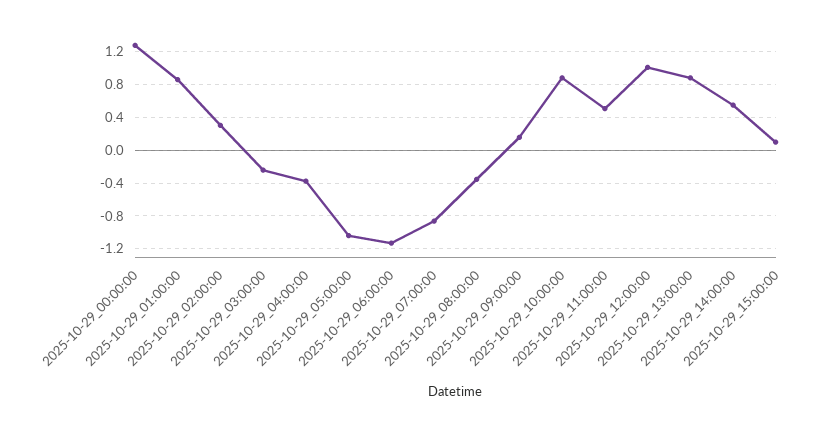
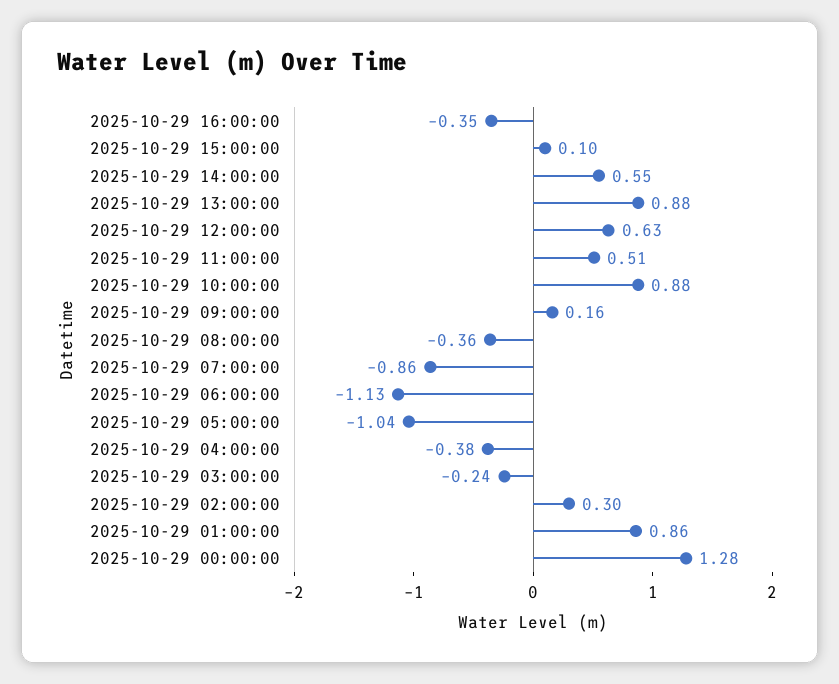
2025-10-29_12:00:00: 1 -> 0.63
2025-10-29 16:00:00: none -> -0.35

